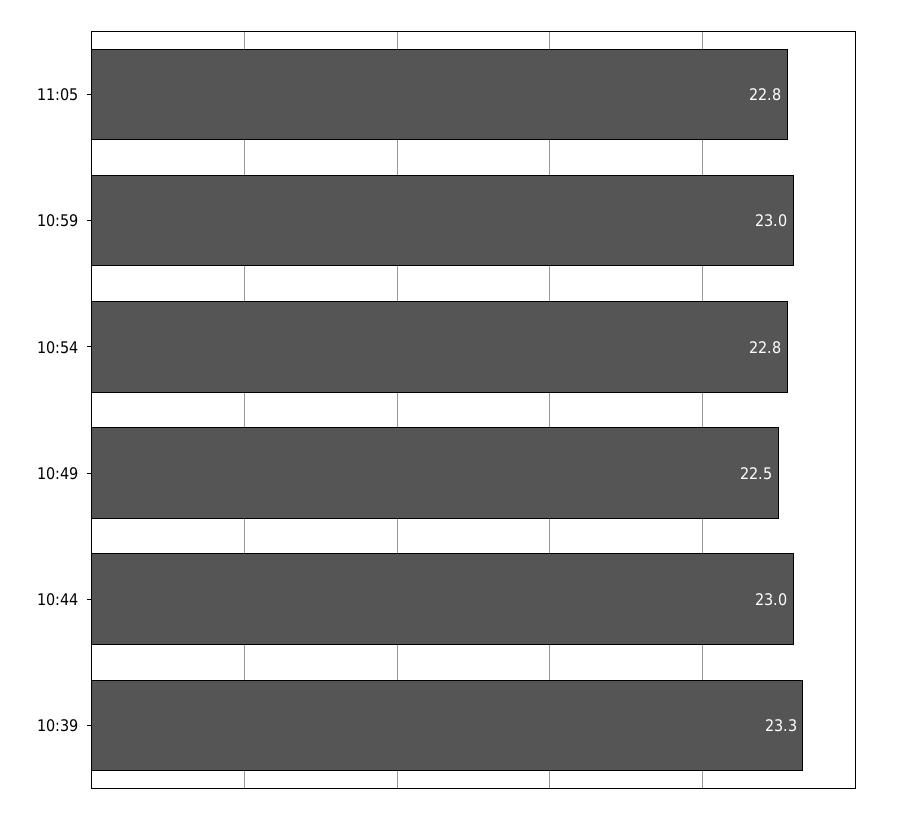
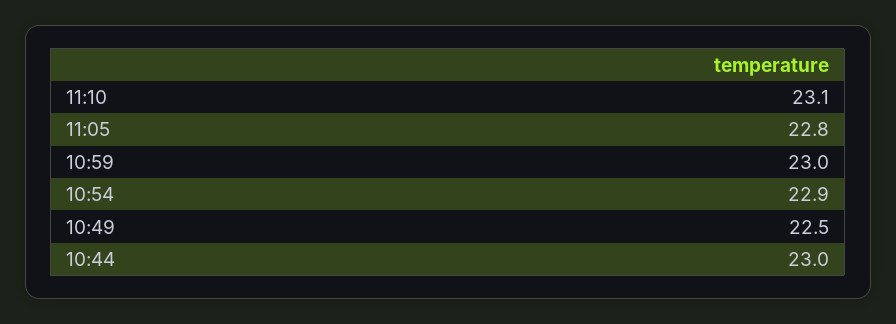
10:54: 22.8 -> 22.9
10:39: 23.3 -> none
11:10: none -> 23.1

